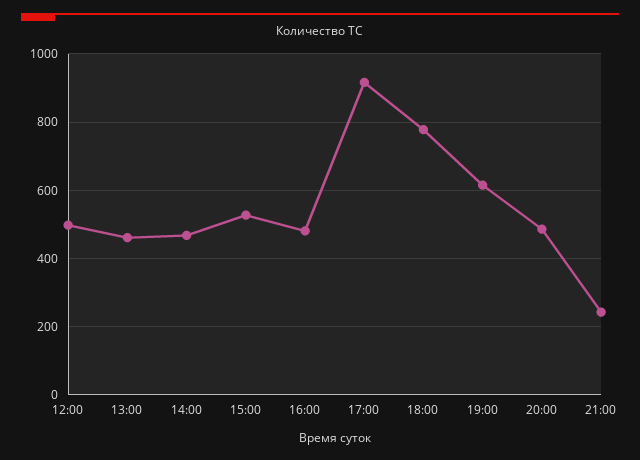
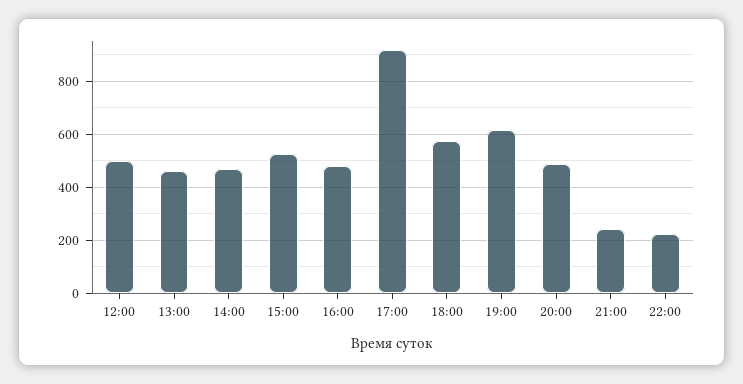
18:00: 780 -> 575
22:00: none -> 225

